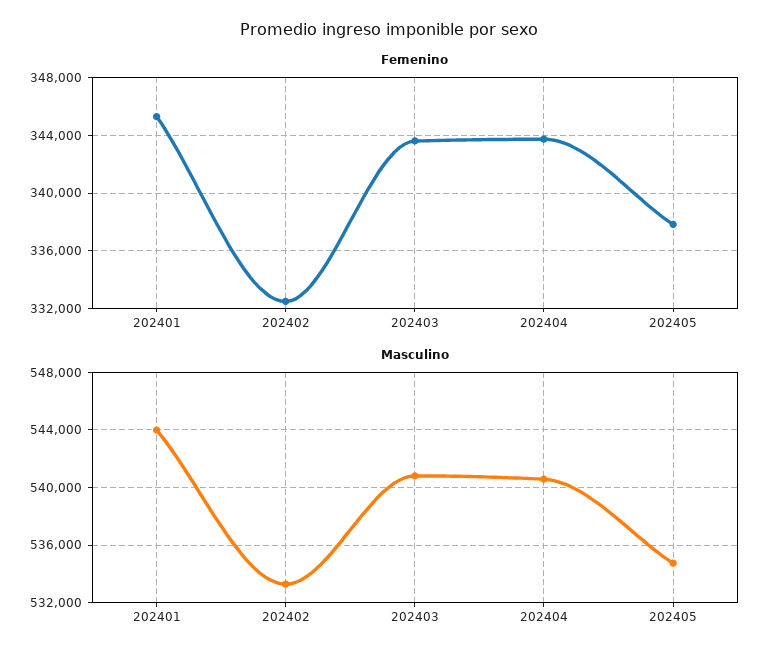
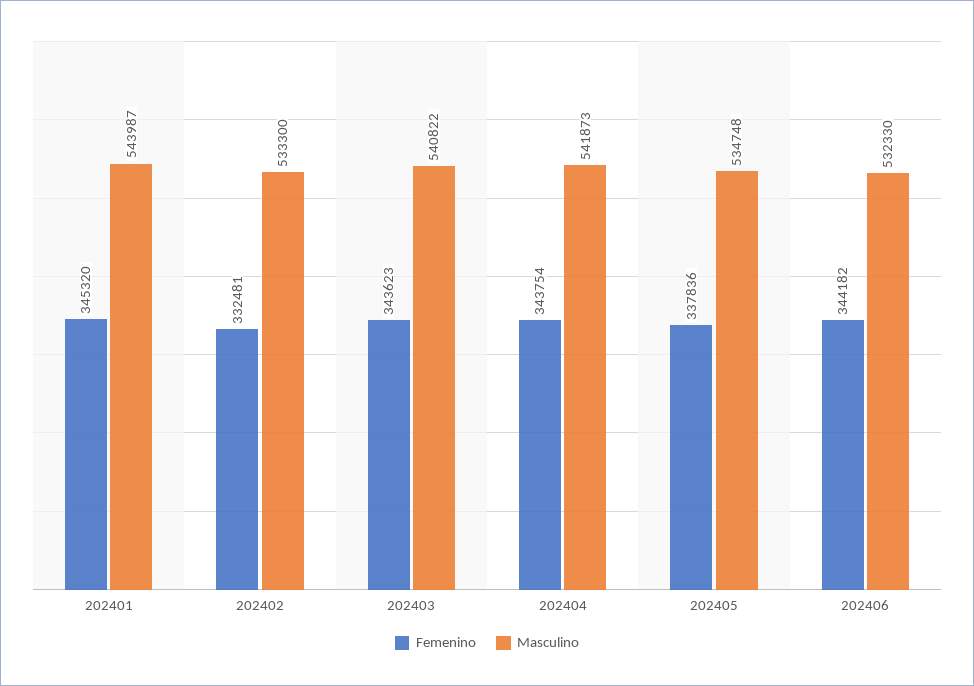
Masculino, 202404: 540500 -> 541873
Femenino, 202406: none -> 344182
Masculino, 202406: none -> 532330

